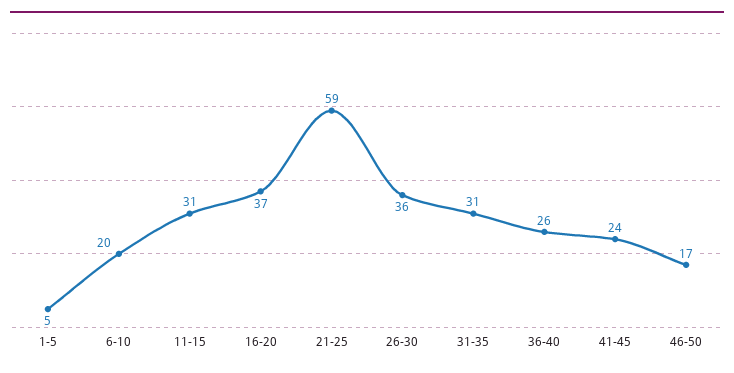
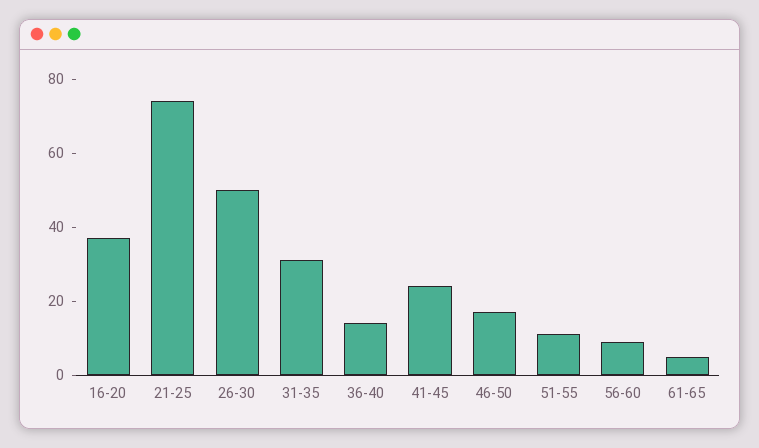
1-5: 5 -> none
6-10: 20 -> none
11-15: 31 -> none
21-25: 59 -> 75
26-30: 36 -> 50
36-40: 26 -> 15
51-55: none -> 10
56-60: none -> 10
61-65: none -> 5

